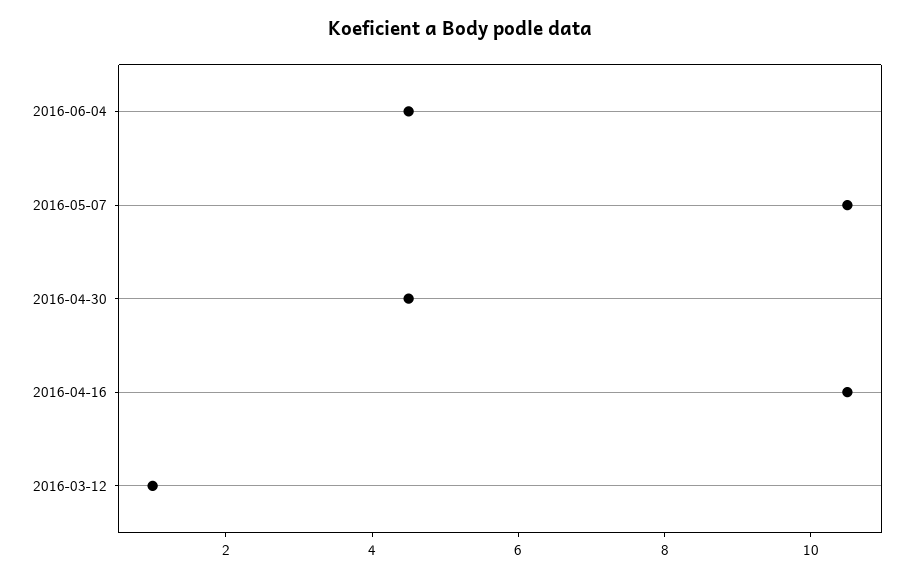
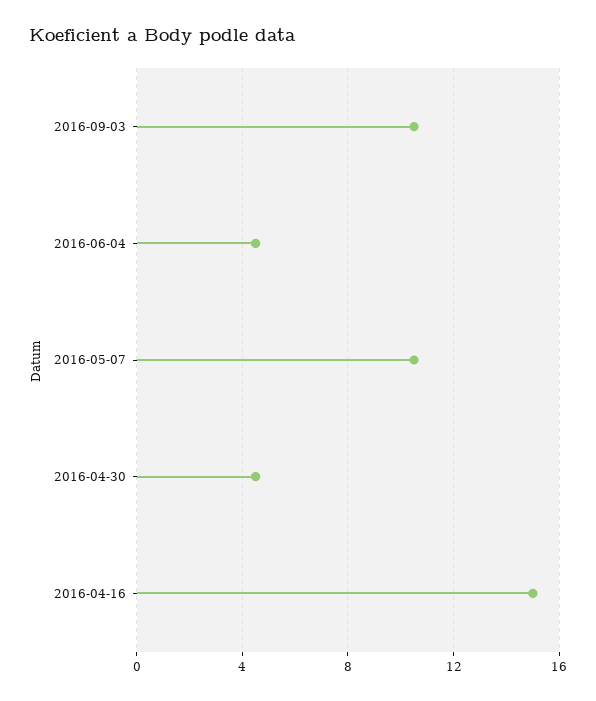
2016-04-16: 10.5 -> 15
2016-03-12: 1 -> none
2016-09-03: none -> 10.5

